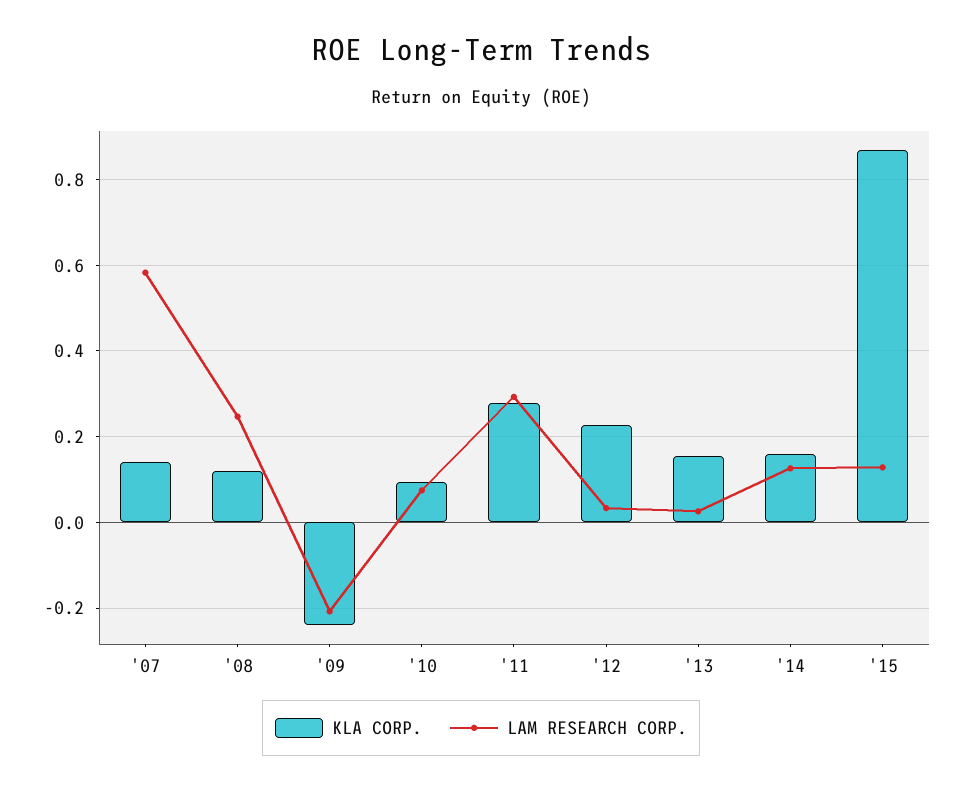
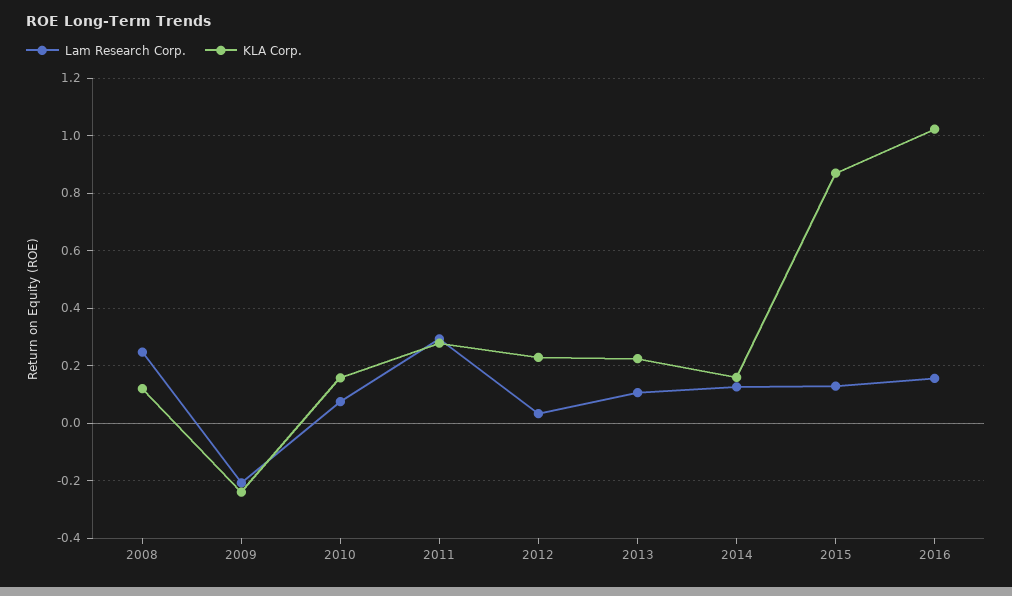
KLA CORP., '07: 0.14 -> none
LAM RESEARCH CORP., '07: 0.58 -> none
KLA CORP., '10: 0.1 -> 0.15
KLA CORP., '13: 0.16 -> 0.225
LAM RESEARCH CORP., '13: 0.02 -> 0.1
LAM RESEARCH CORP., 2016: none -> 0.15
KLA CORP., 2016: none -> 1.025

